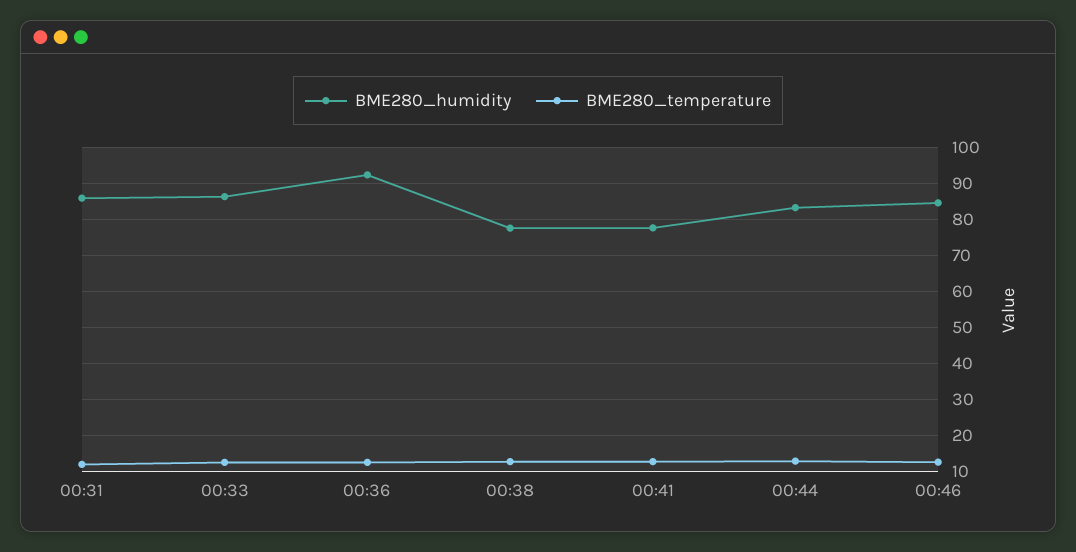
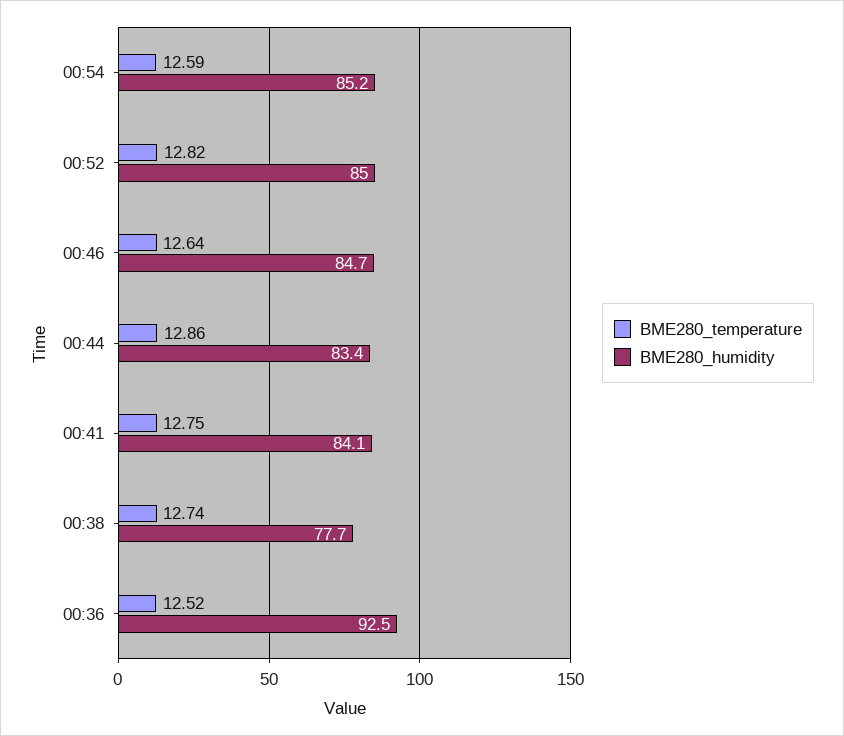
BME280_humidity, 00:31: 86 -> none
BME280_temperature, 00:31: 12 -> none
BME280_humidity, 00:33: 86 -> none
BME280_temperature, 00:33: 12 -> none
BME280_humidity, 00:41: 78 -> 84.1
BME280_temperature, 00:54: none -> 12.59
BME280_humidity, 00:54: none -> 85.2
BME280_temperature, 00:52: none -> 12.82
BME280_humidity, 00:52: none -> 85

